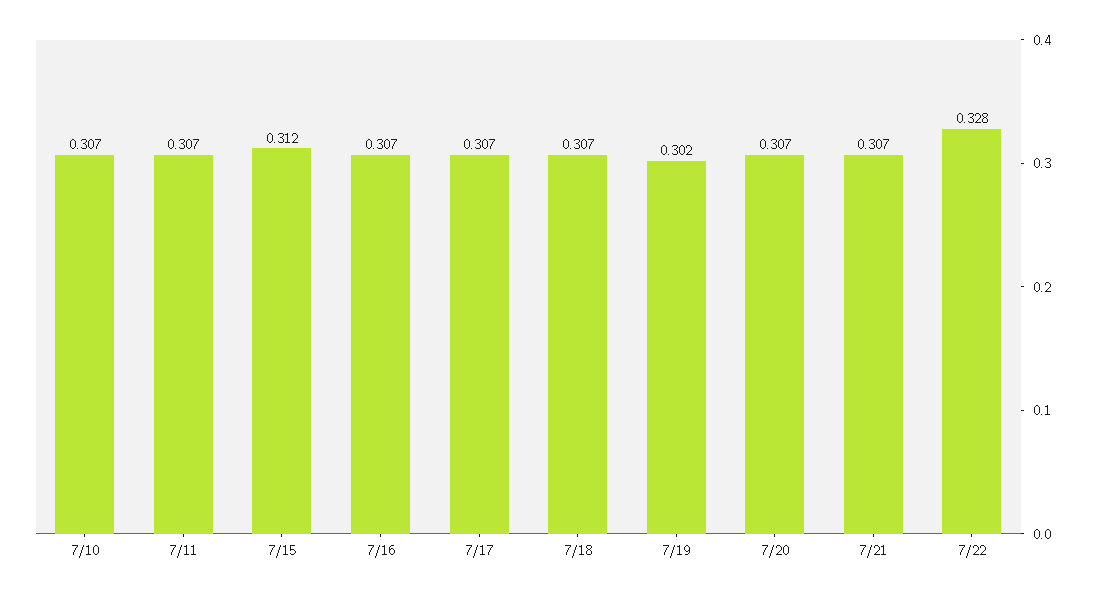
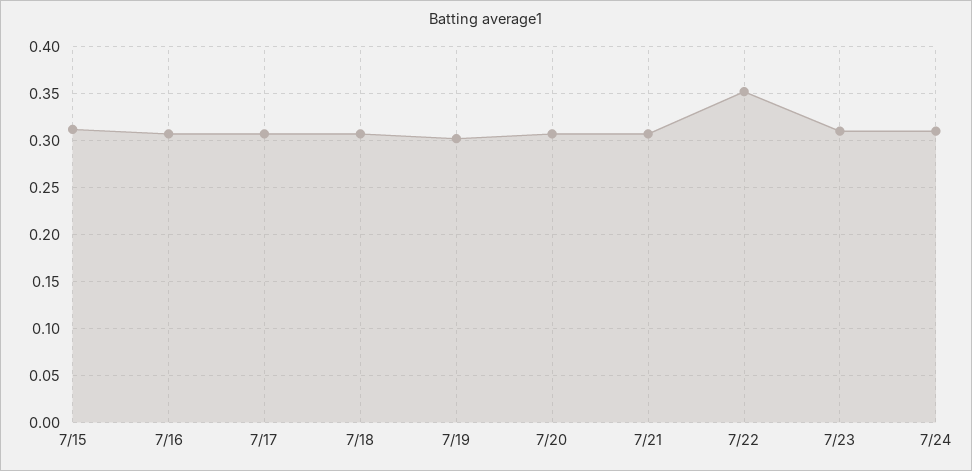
7/10: 0.307 -> none
7/11: 0.307 -> none
7/22: 0.328 -> 0.35
7/23: none -> 0.31
7/24: none -> 0.31

